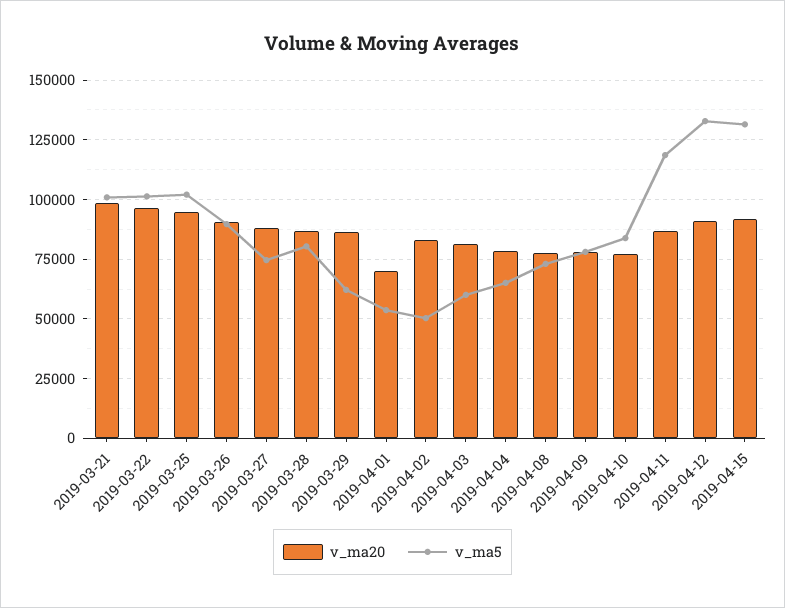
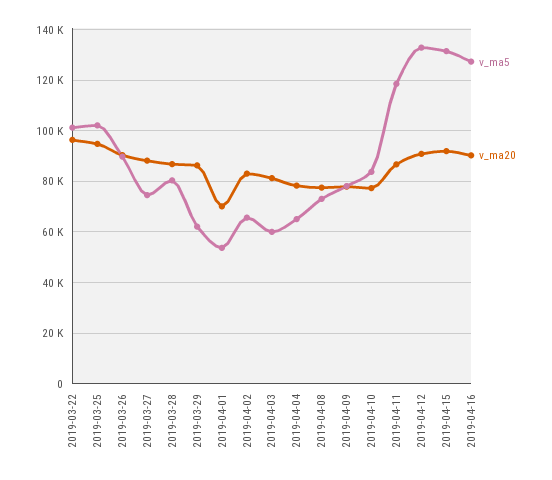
v_ma20, 2019-03-21: 100000 -> none
v_ma5, 2019-03-21: 100000 -> none
v_ma5, 2019-04-02: 50000 -> 65000
v_ma5, 2019-04-16: none -> 127500
v_ma20, 2019-04-16: none -> 90000

